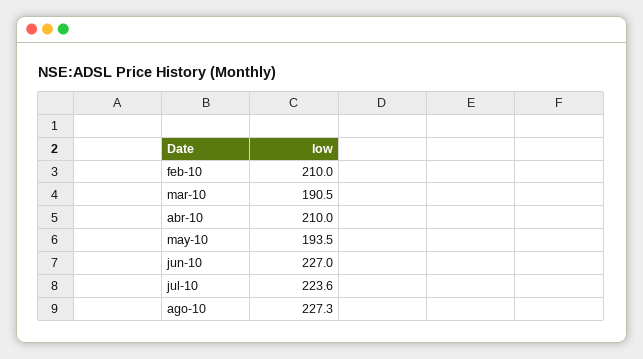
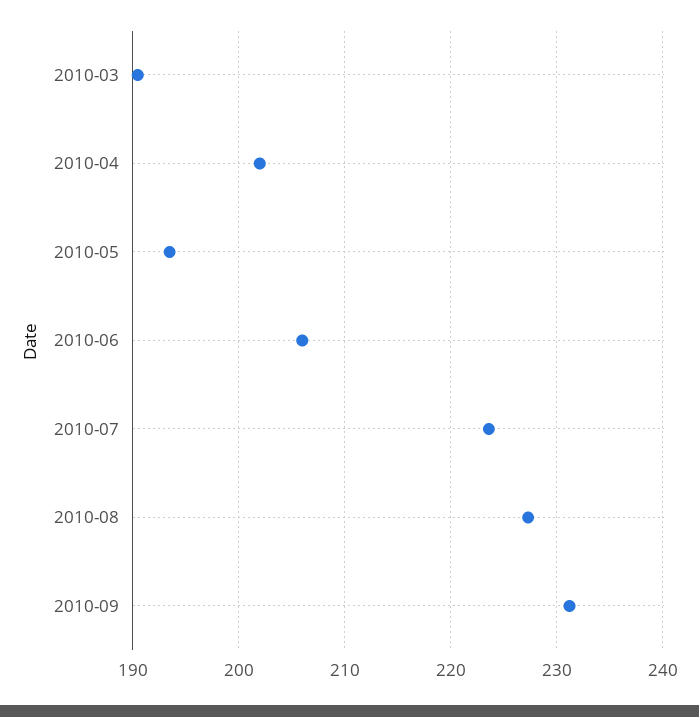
feb-10: 210 -> none
abr-10: 210 -> 202
jun-10: 227 -> 206
2010-09: none -> 231

